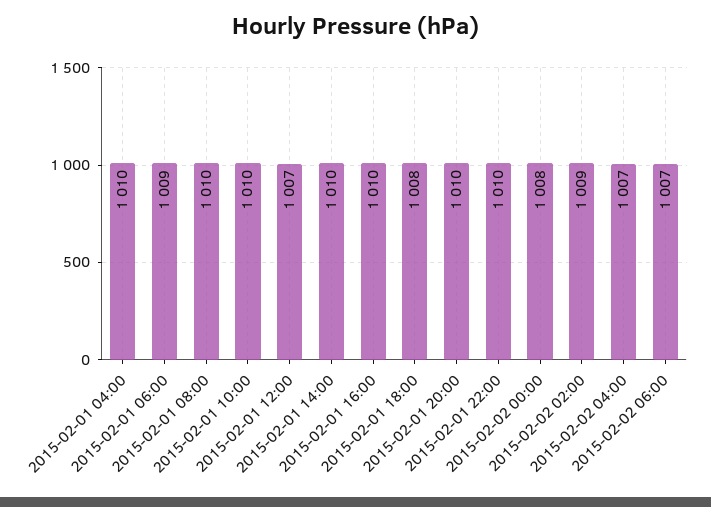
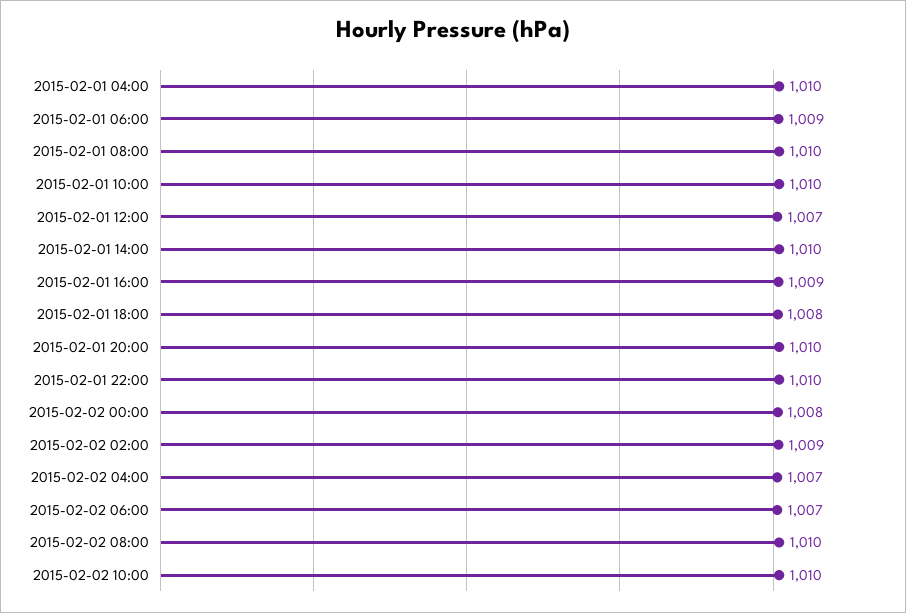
2015-02-01 16:00: 1010 -> 1009
2015-02-02 08:00: none -> 1010
2015-02-02 10:00: none -> 1010

